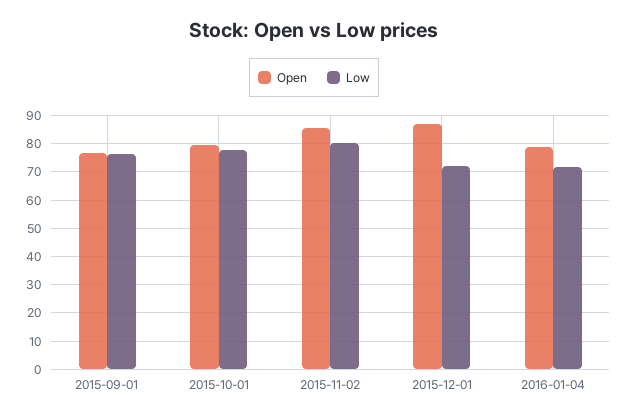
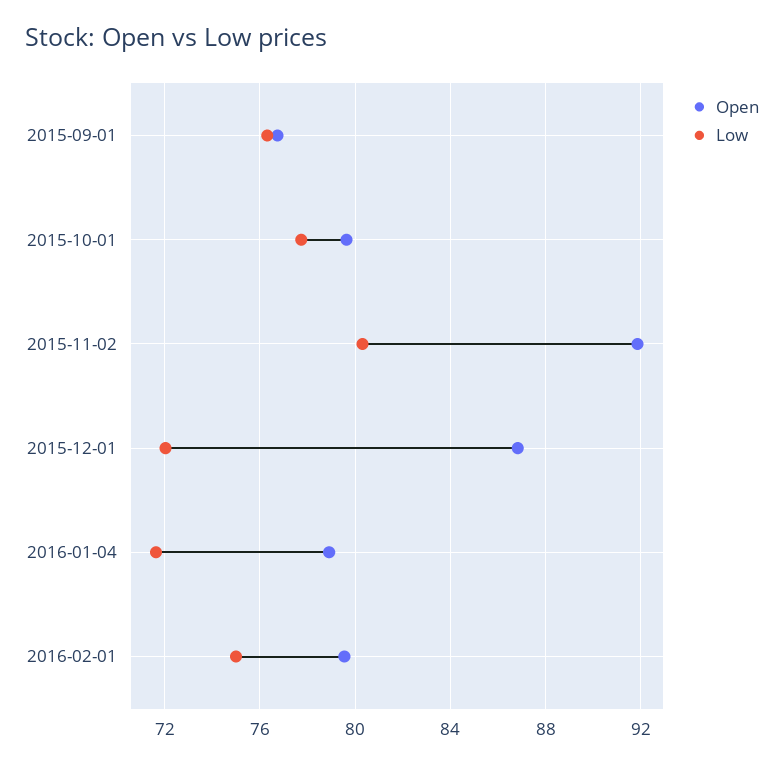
Open, 2015-11-02: 85 -> 92
Open, 2016-02-01: none -> 79.5
Low, 2016-02-01: none -> 75

